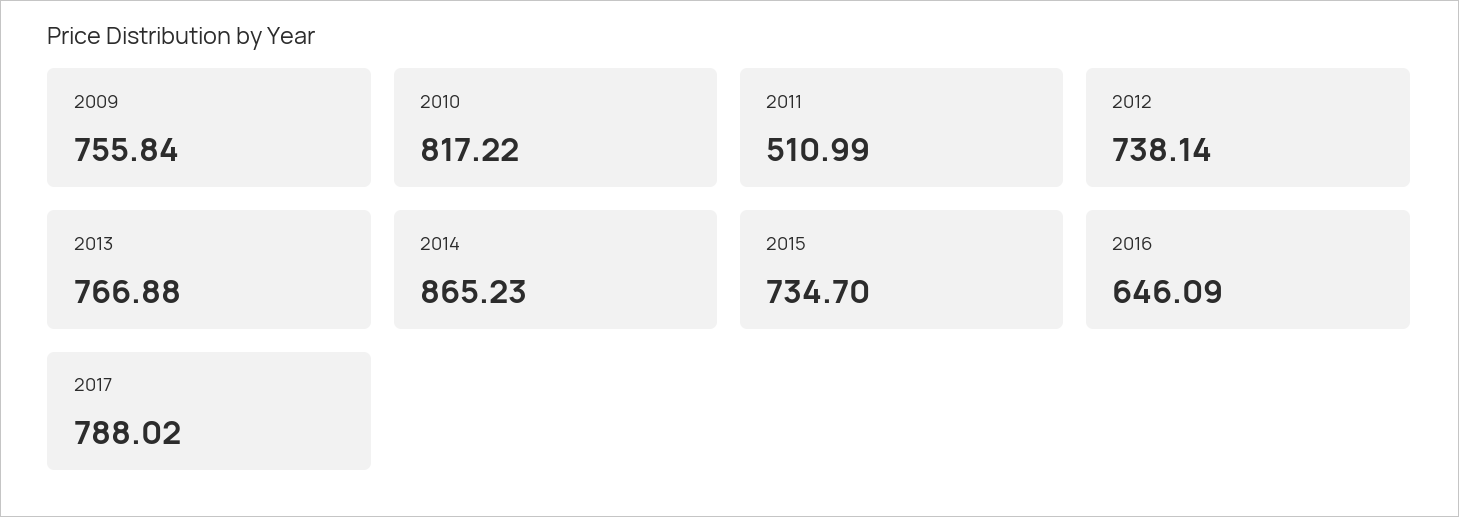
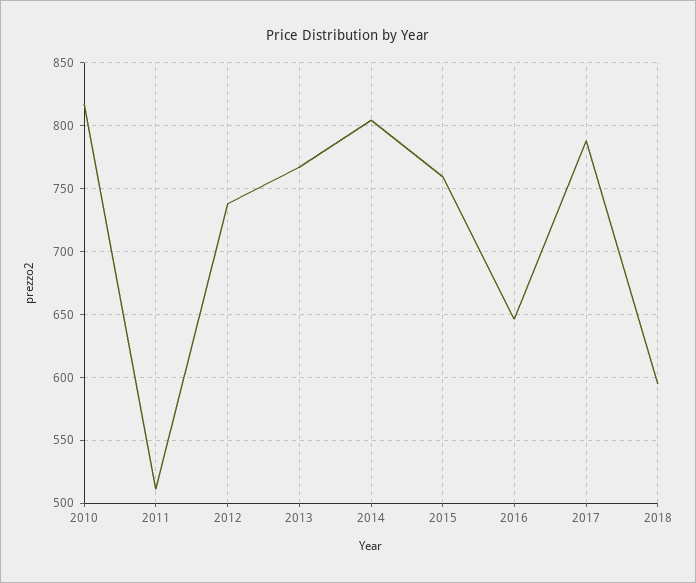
2009: 755.84 -> none
2014: 865.23 -> 805
2015: 734.7 -> 760
2018: none -> 595

